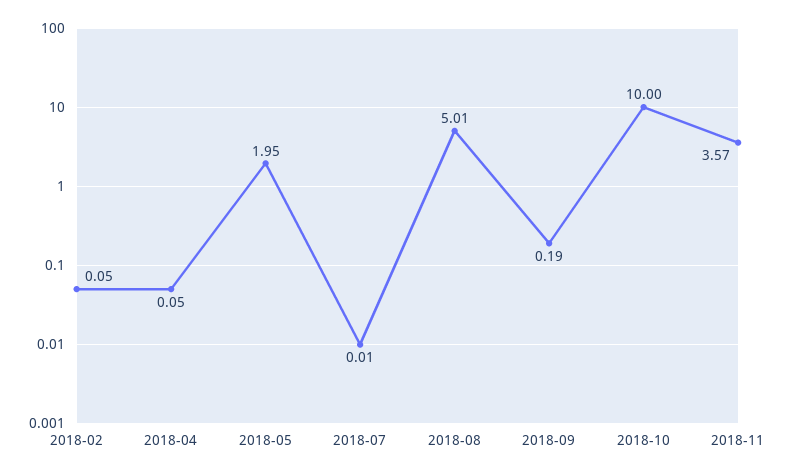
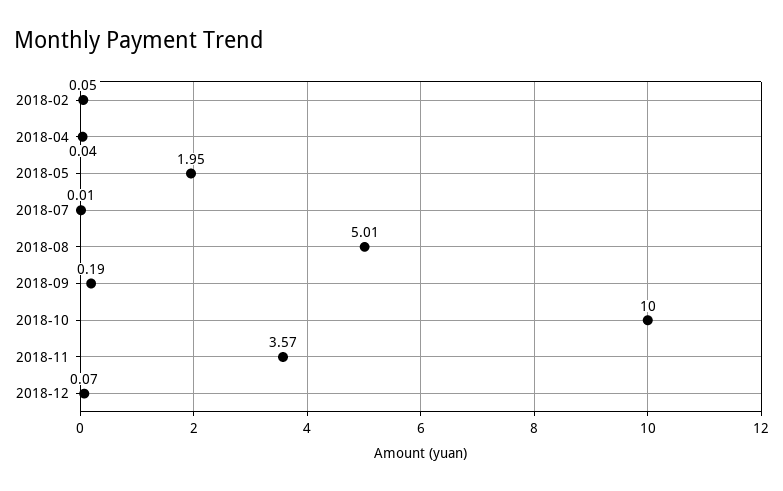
2018-04: 0.05 -> 0.04
2018-12: none -> 0.07

